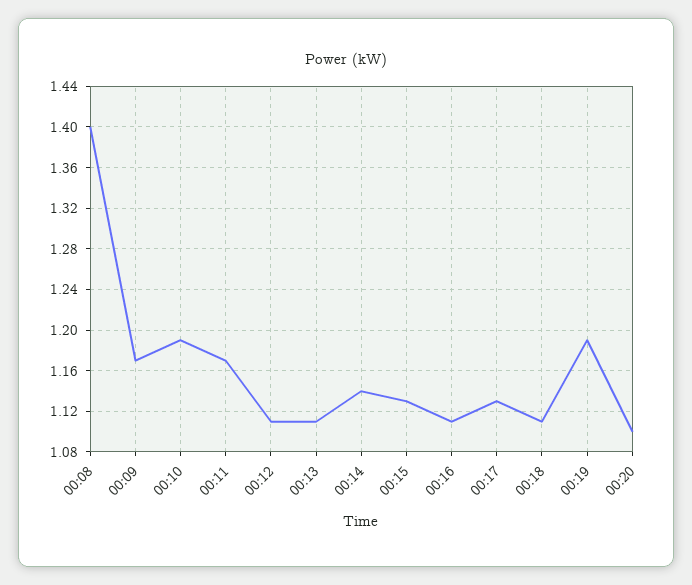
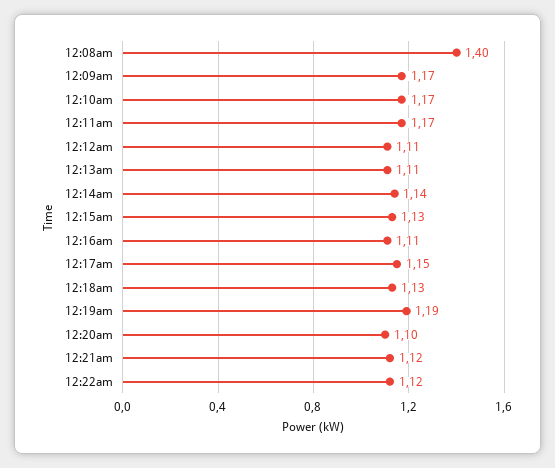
00:10: 1.19 -> 1.17
00:17: 1.13 -> 1.15
00:18: 1.11 -> 1.13
12:21am: none -> 1.12
12:22am: none -> 1.12

